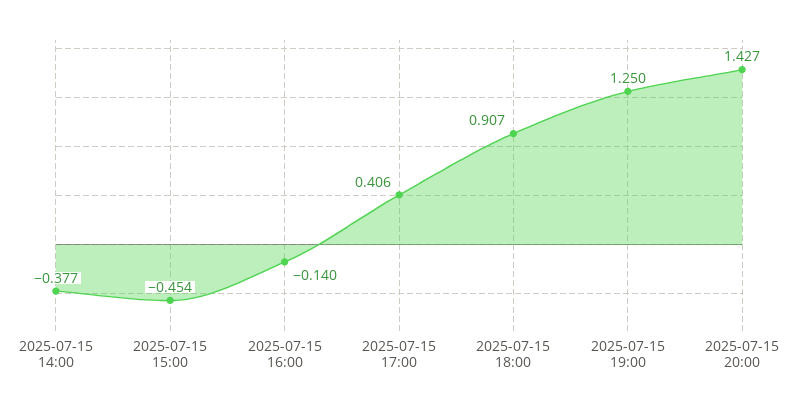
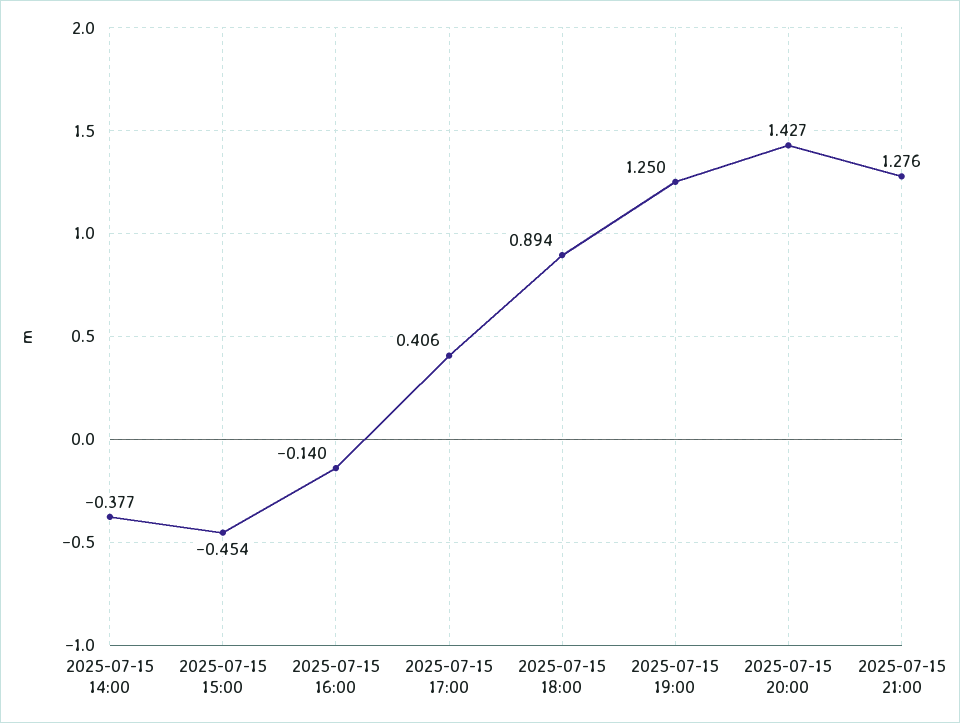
2025-07-15 18:00: 0.907 -> 0.894
2025-07-15 21:00: none -> 1.276

